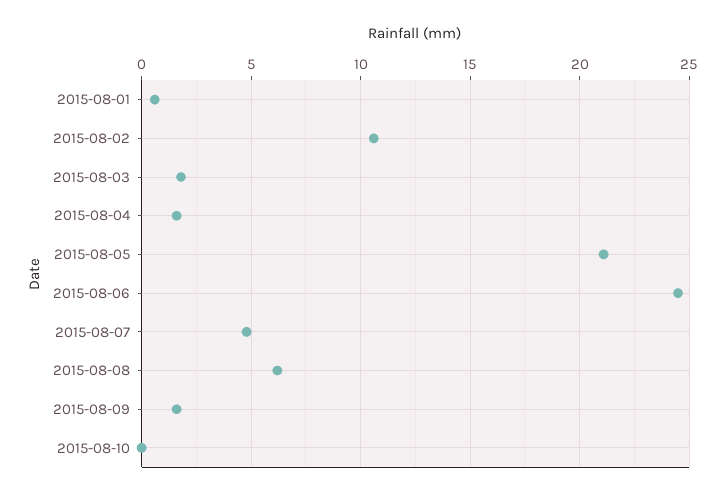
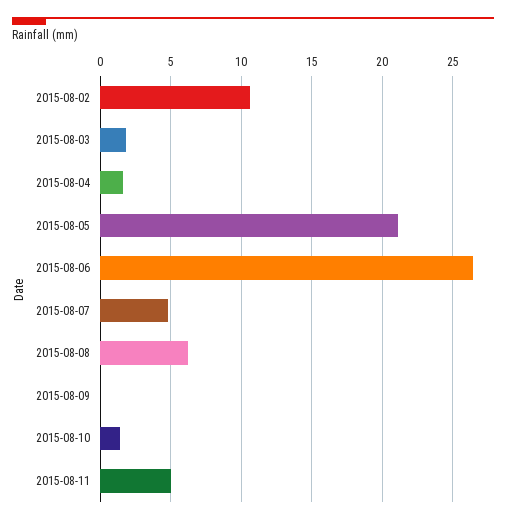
2015-08-01: 0.5 -> none
2015-08-06: 24.5 -> 26.5
2015-08-09: 1.5 -> 0
2015-08-10: 0 -> 1.5
2015-08-11: none -> 5

